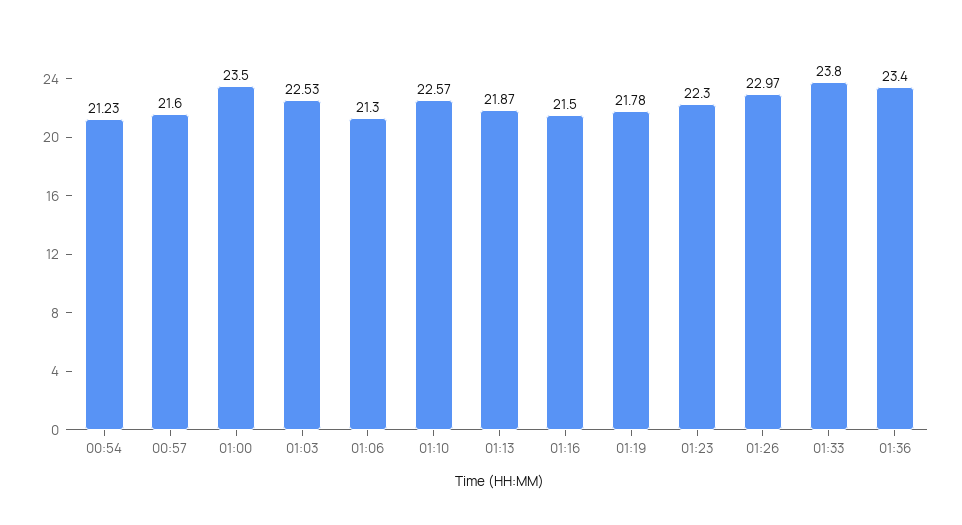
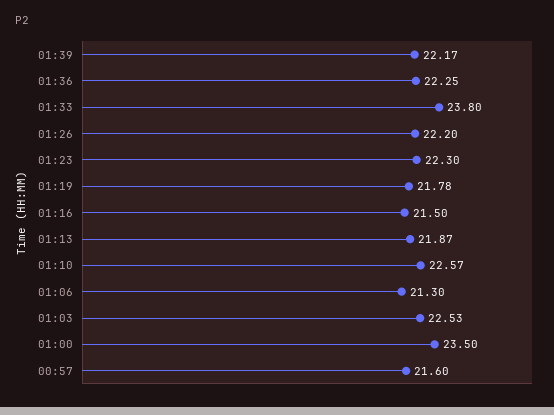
00:54: 21.23 -> none
01:26: 22.97 -> 22.2
01:36: 23.4 -> 22.25
01:39: none -> 22.17

